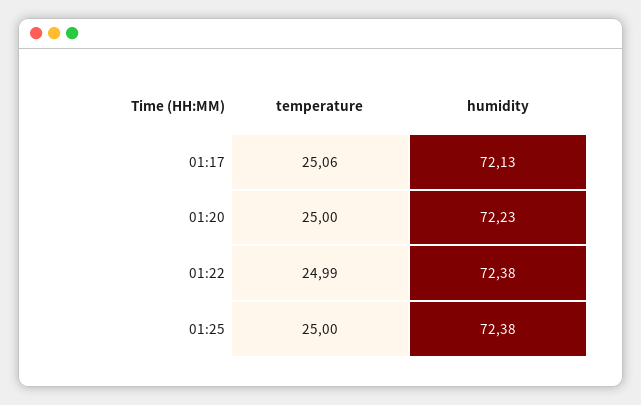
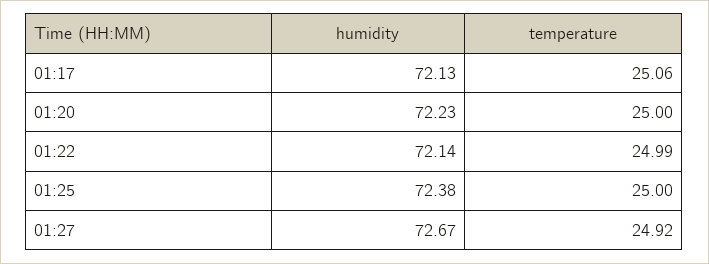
humidity, 01:22: 72.38 -> 72.14
humidity, 01:27: none -> 72.67
temperature, 01:27: none -> 24.92

